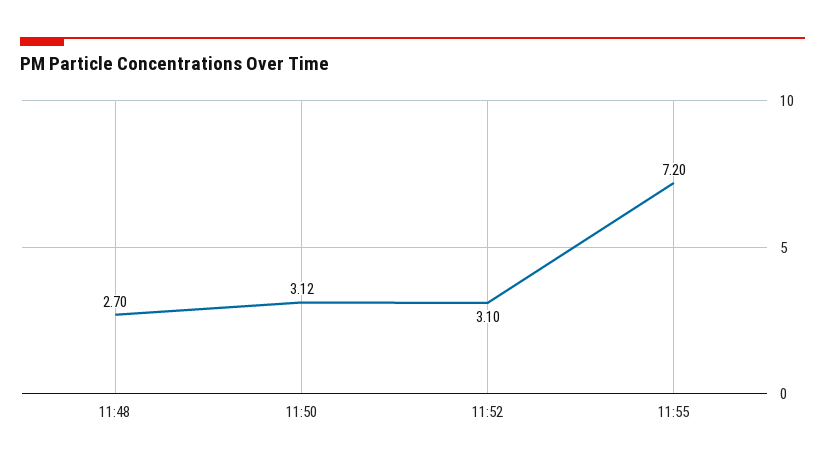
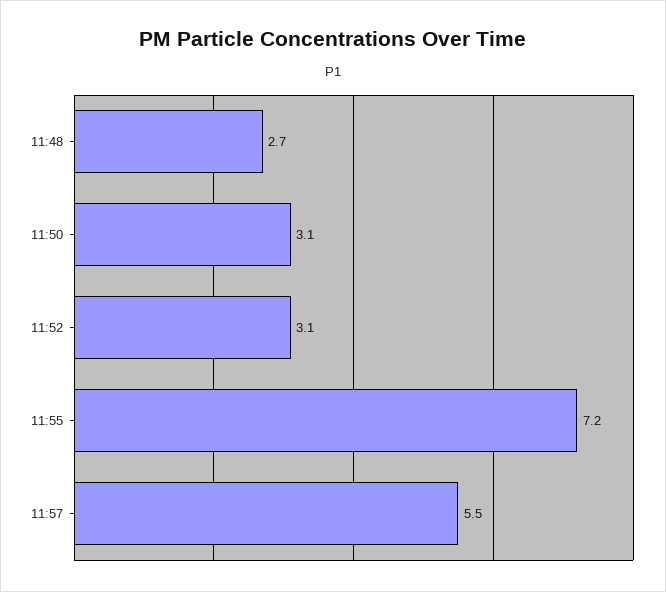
11:57: none -> 5.5

